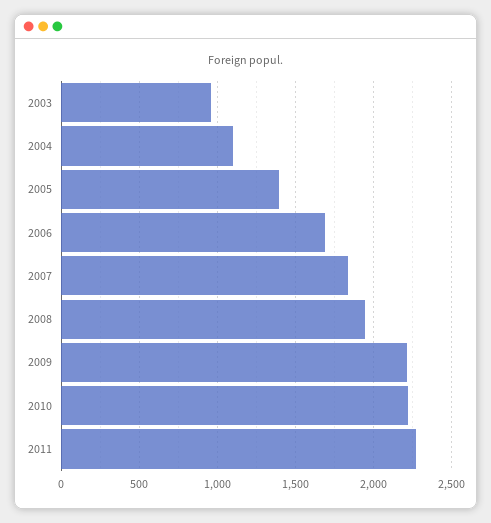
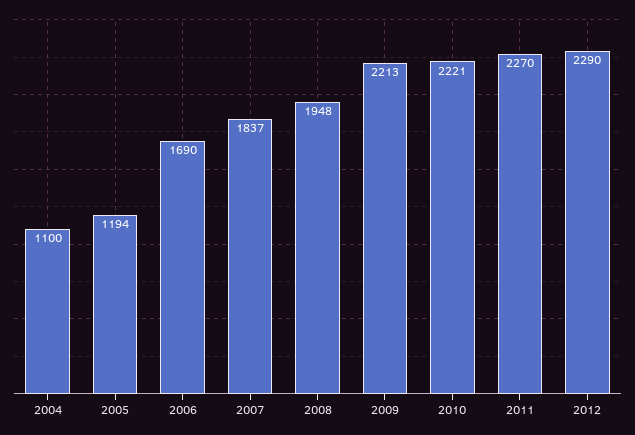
2003: 950 -> none
2005: 1400 -> 1194
2012: none -> 2290

